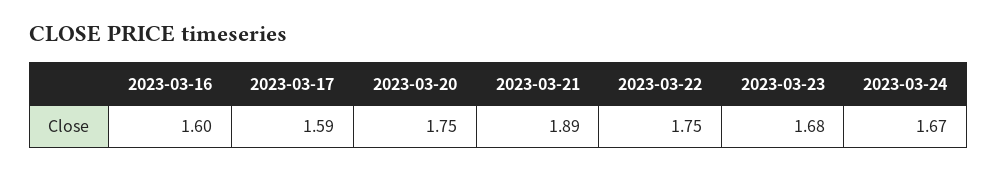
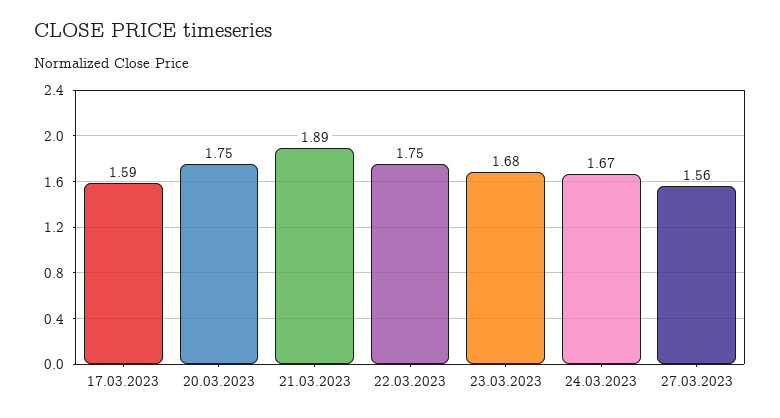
2023-03-16: 1.6 -> none
27.03.2023: none -> 1.56

